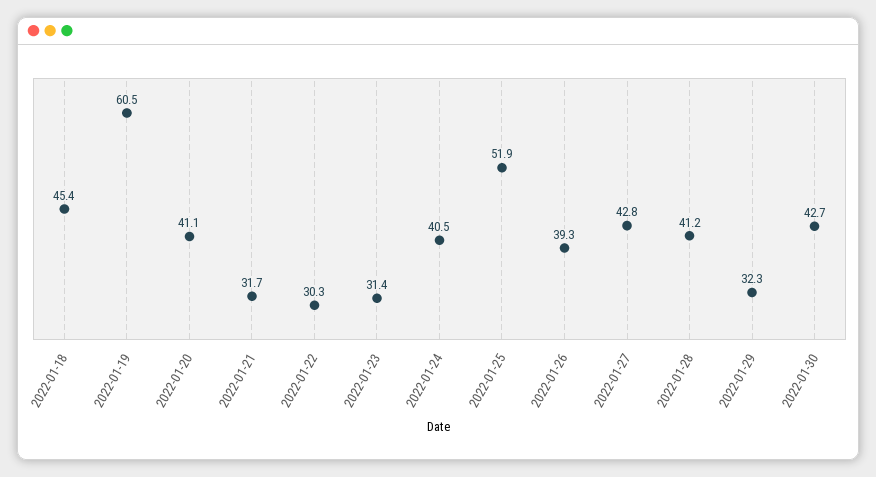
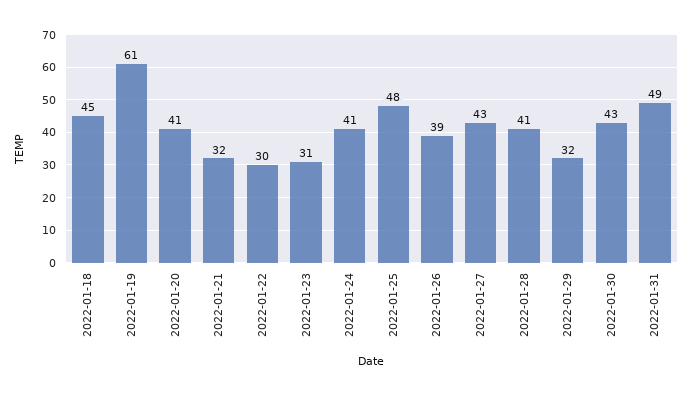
2022-01-25: 51.9 -> 48
2022-01-31: none -> 49

